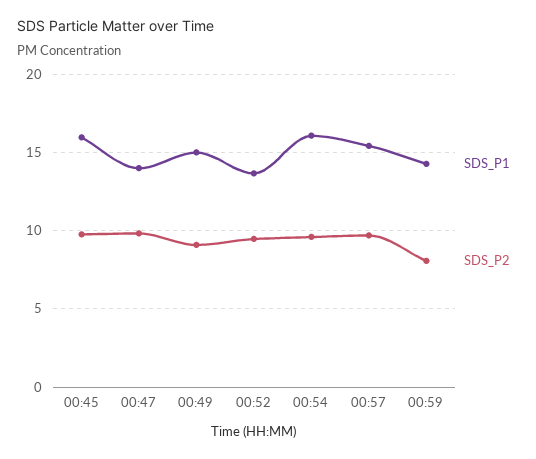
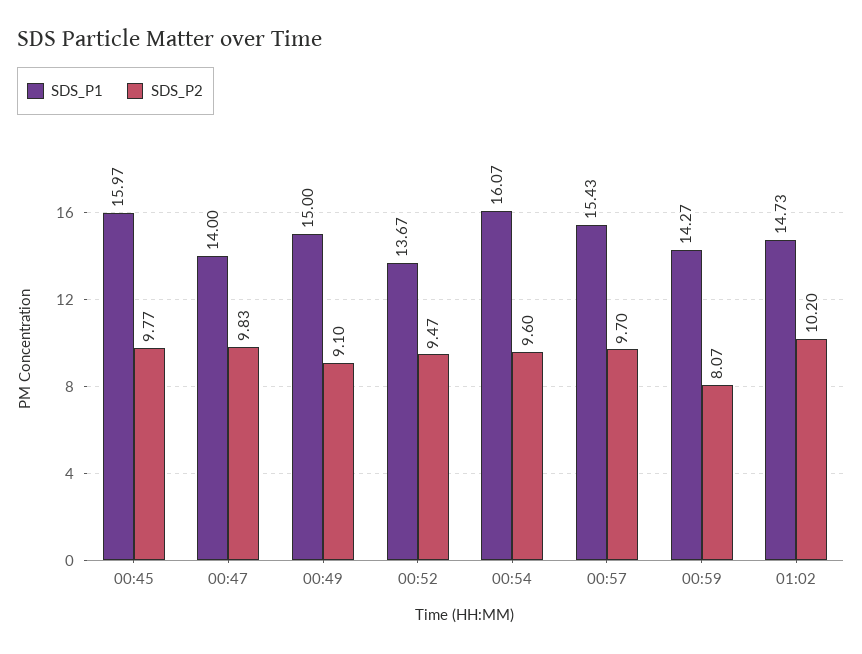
SDS_P1, 01:02: none -> 14.73
SDS_P2, 01:02: none -> 10.2

